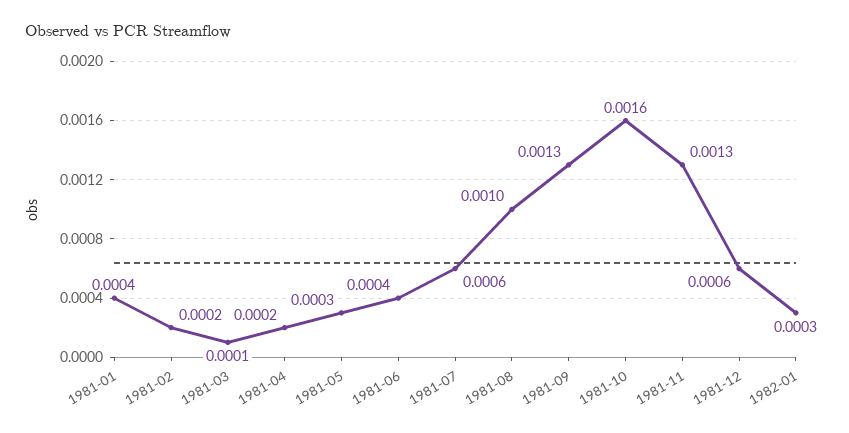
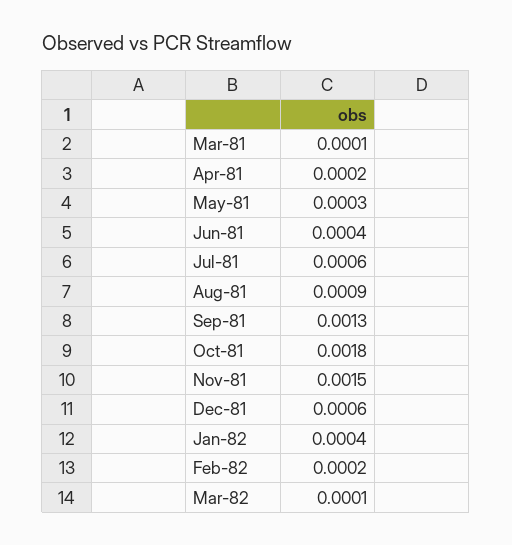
1981-01: 0.0004 -> none
1981-02: 0.0002 -> none
1981-08: 0.001 -> 0.0009
1981-10: 0.0016 -> 0.0018
1981-11: 0.0013 -> 0.0015
1982-01: 0.0003 -> 0.0004
Feb-82: none -> 0.0002
Mar-82: none -> 0.0001

